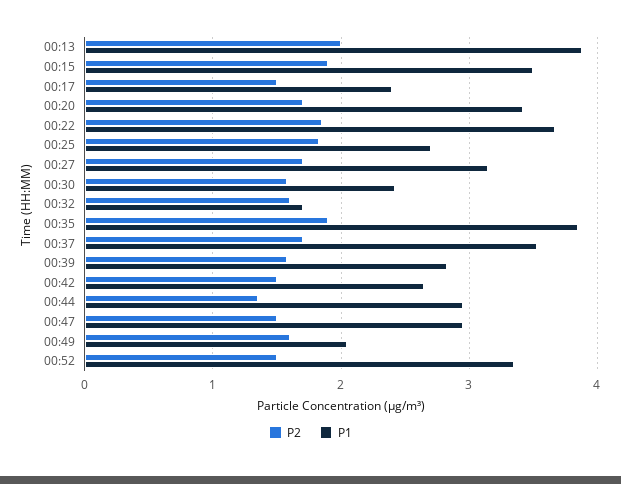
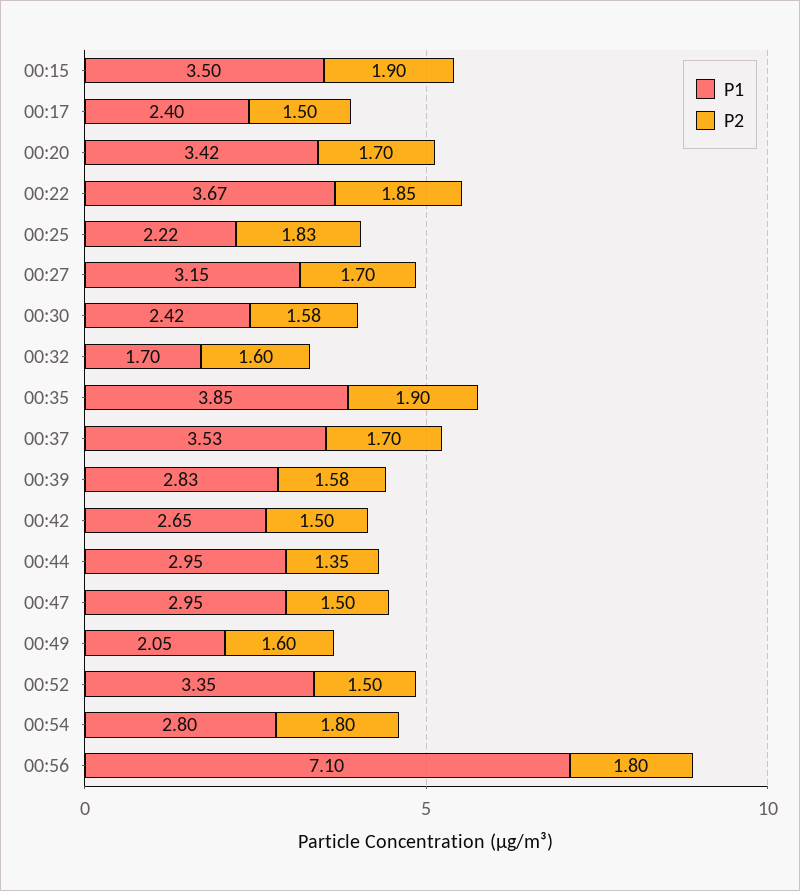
P2, 00:13: 2 -> none
P1, 00:13: 3.9 -> none
P1, 00:25: 2.7 -> 2.22
P1, 00:54: none -> 2.8
P2, 00:54: none -> 1.8
P1, 00:56: none -> 7.1
P2, 00:56: none -> 1.8

